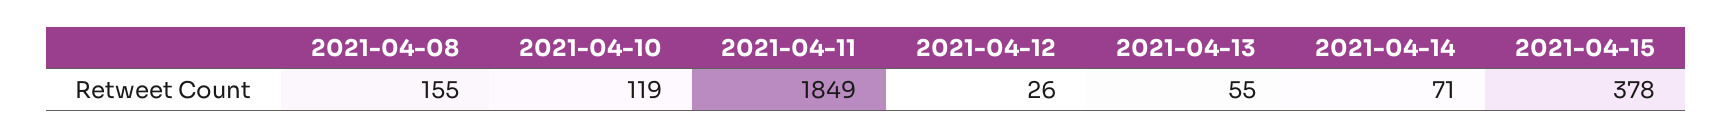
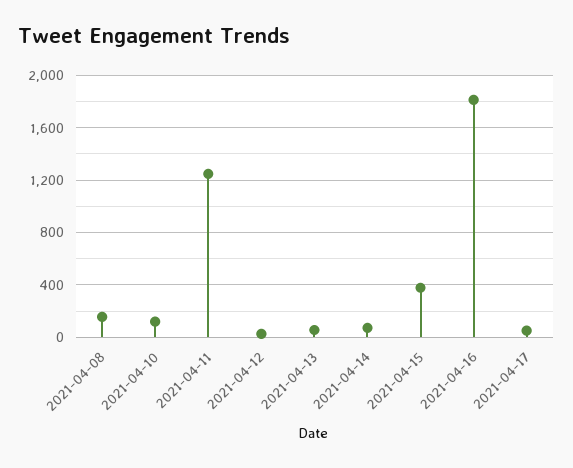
2021-04-11: 1849 -> 1250
2021-04-16: none -> 1800
2021-04-17: none -> 50

